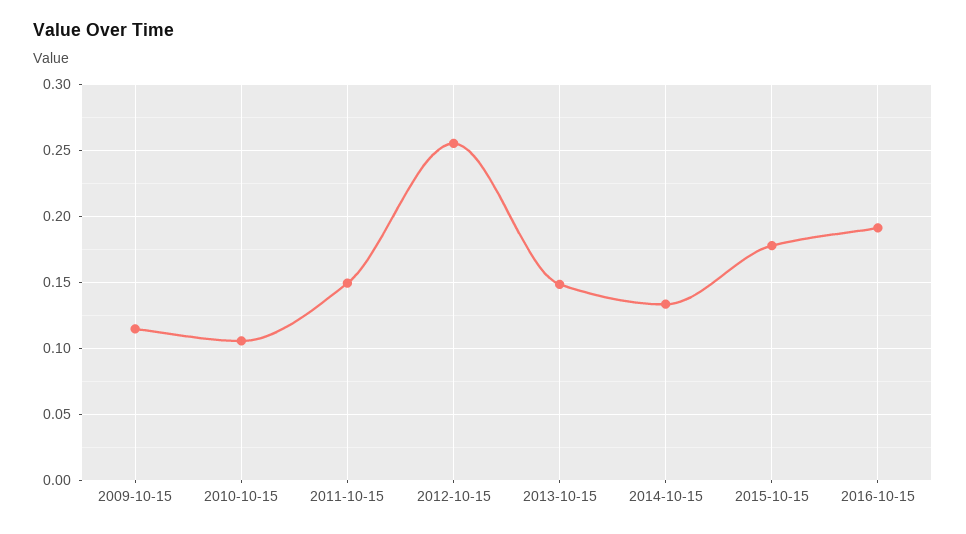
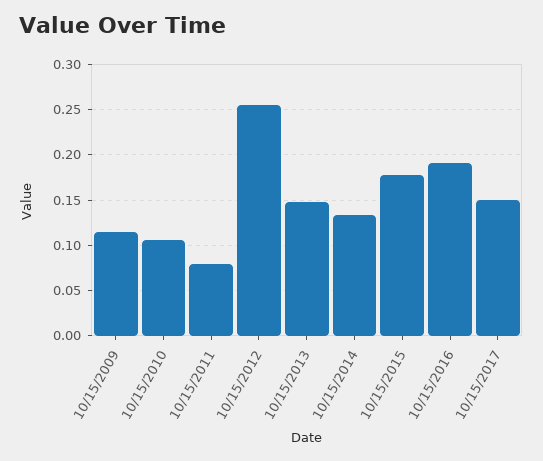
2011-10-15: 0.15 -> 0.08
10/15/2017: none -> 0.15

